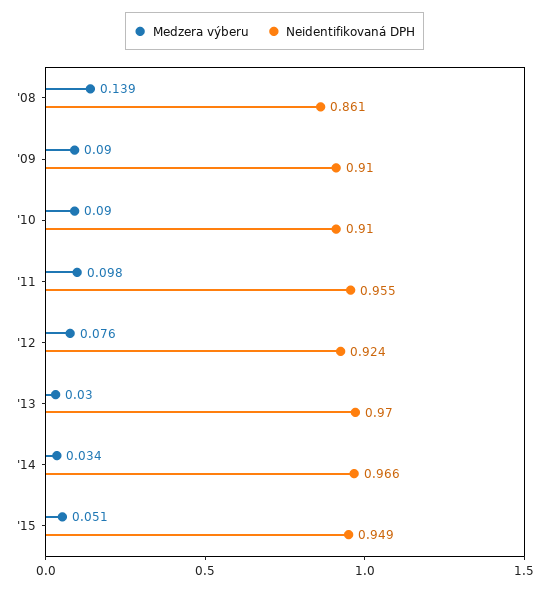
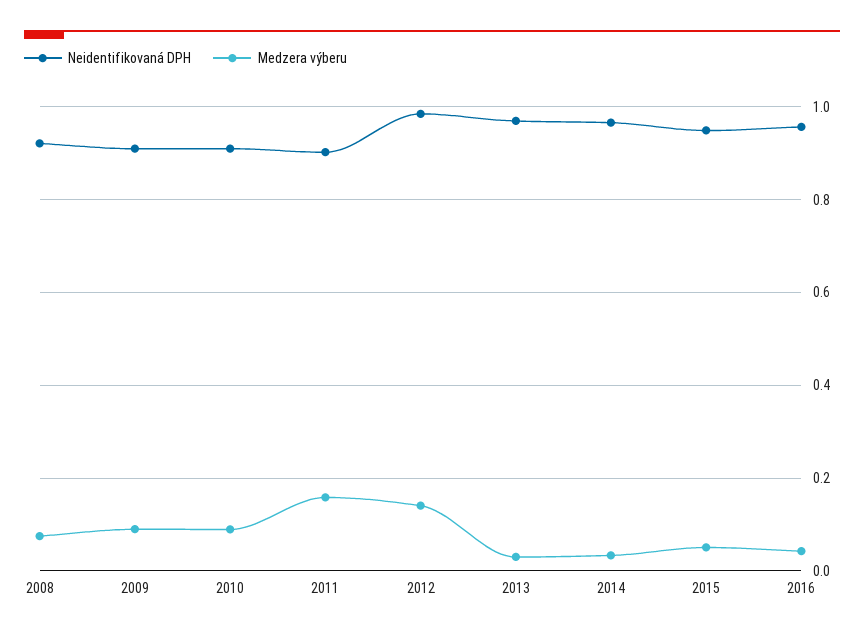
Medzera výberu, '08: 0.139 -> 0.08
Neidentifikovaná DPH, '08: 0.861 -> 0.92
Medzera výberu, '11: 0.098 -> 0.16
Neidentifikovaná DPH, '11: 0.955 -> 0.9
Medzera výberu, '12: 0.076 -> 0.14
Neidentifikovaná DPH, '12: 0.924 -> 0.98
Neidentifikovaná DPH, 2016: none -> 0.96
Medzera výberu, 2016: none -> 0.04

